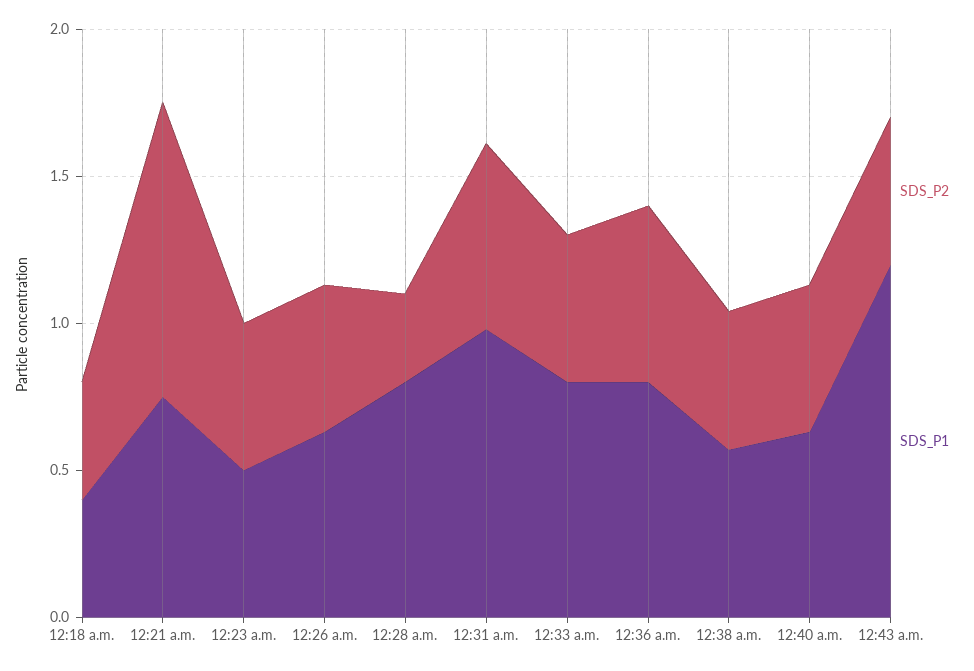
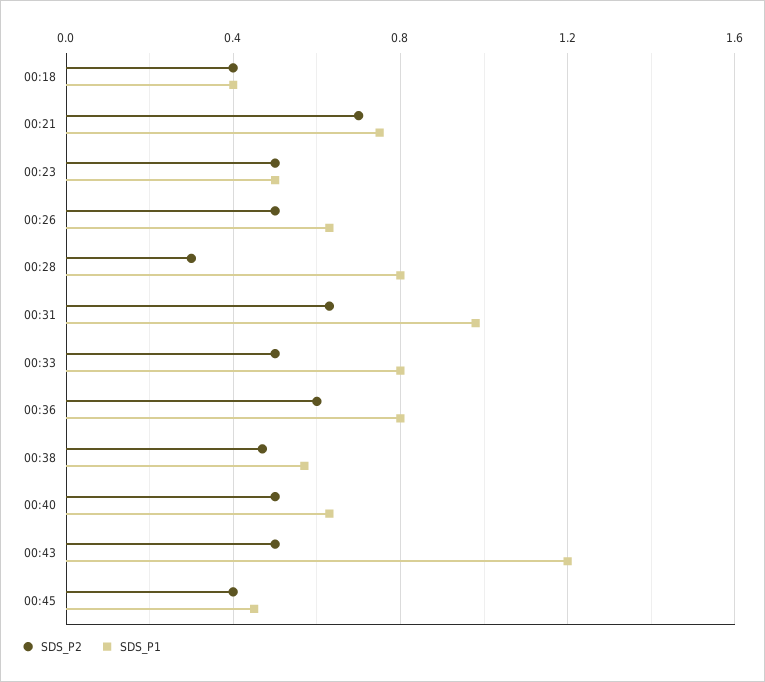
SDS_P2, 12:21 a.m.: 1 -> 0.7
SDS_P2, 00:45: none -> 0.4
SDS_P1, 00:45: none -> 0.45

